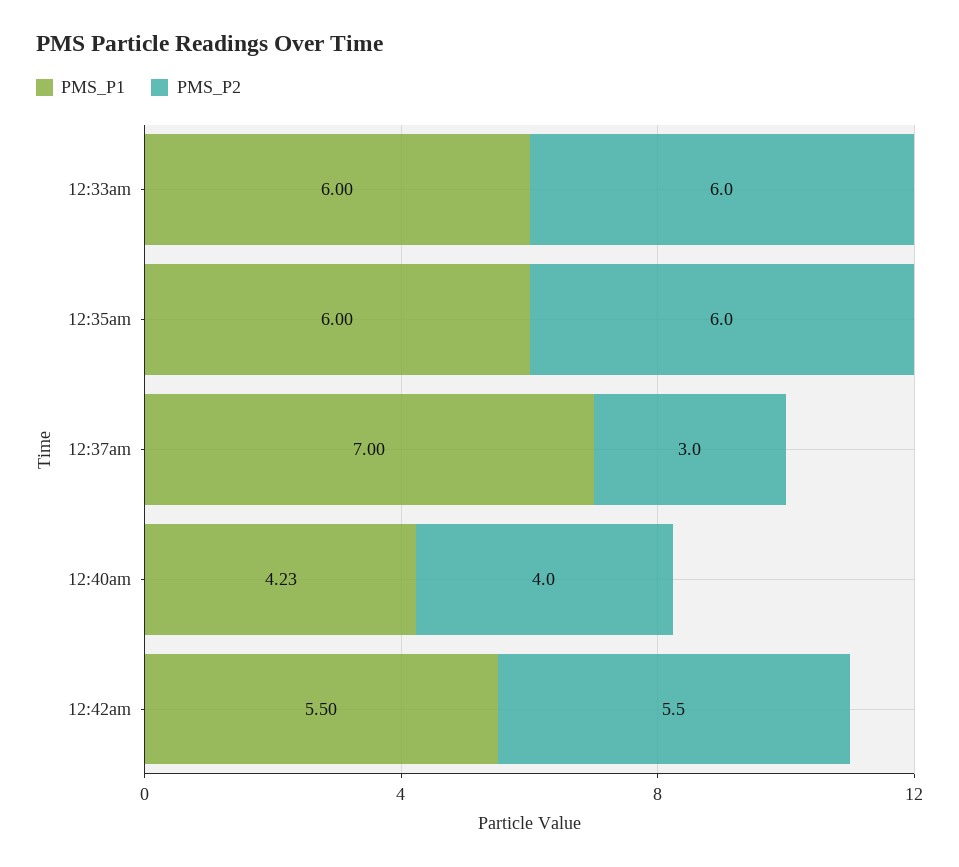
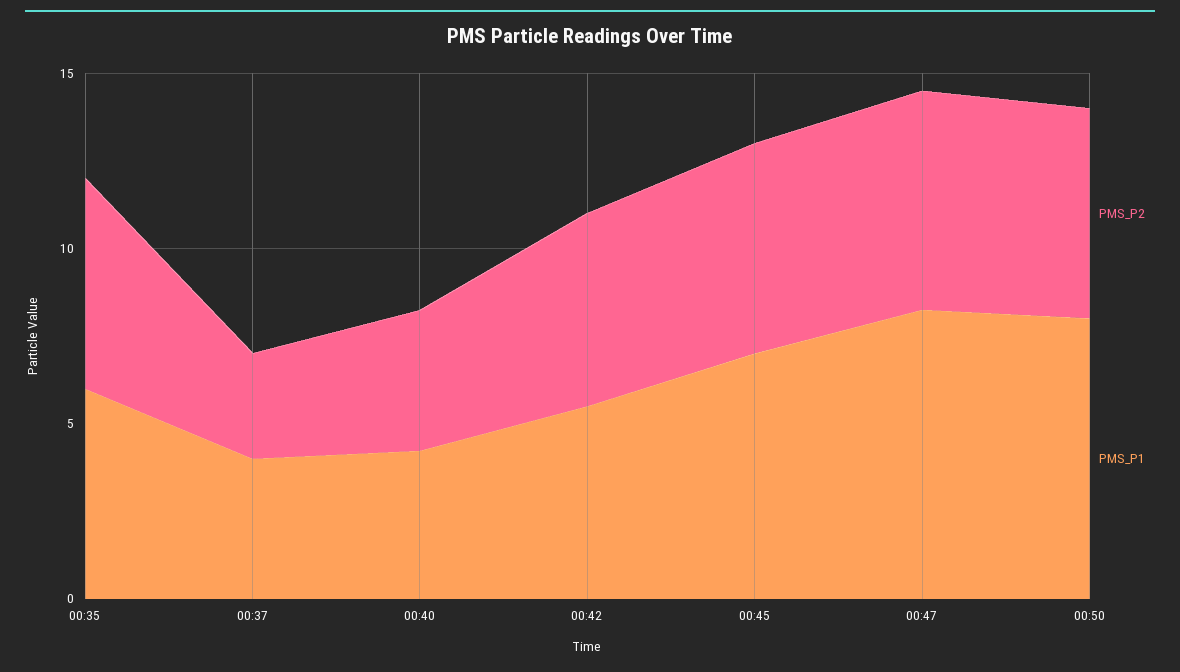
PMS_P1, 12:33am: 6 -> none
PMS_P2, 12:33am: 6 -> none
PMS_P1, 12:37am: 7 -> 4
PMS_P2, 00:45: none -> 6
PMS_P1, 00:45: none -> 7
PMS_P2, 00:47: none -> 6
PMS_P1, 00:47: none -> 8
PMS_P2, 00:50: none -> 6
PMS_P1, 00:50: none -> 8

